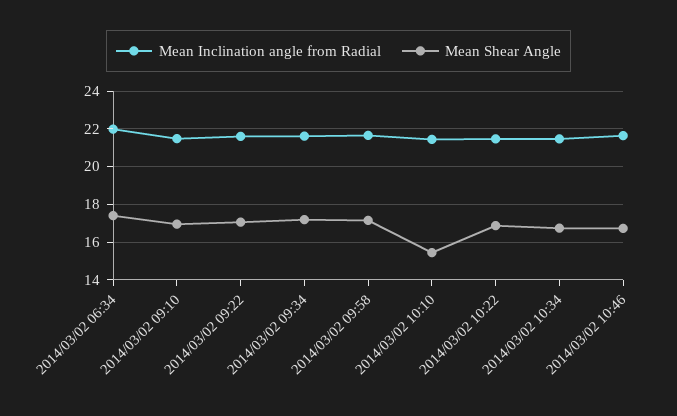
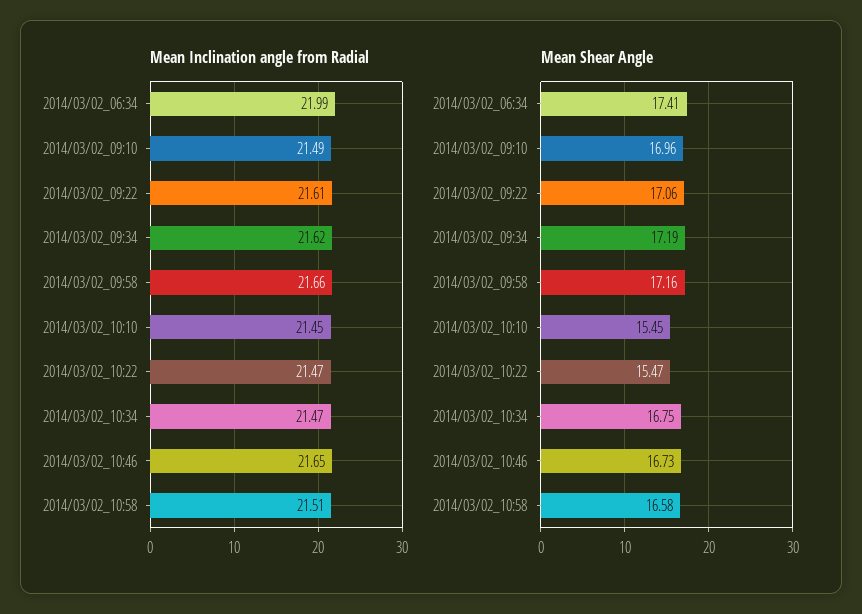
Mean Shear Angle, 2014/03/02 10:22: 17 -> 15.47
Mean Inclination angle from Radial, 2014/03/02_10:58: none -> 21.51
Mean Shear Angle, 2014/03/02_10:58: none -> 16.58

